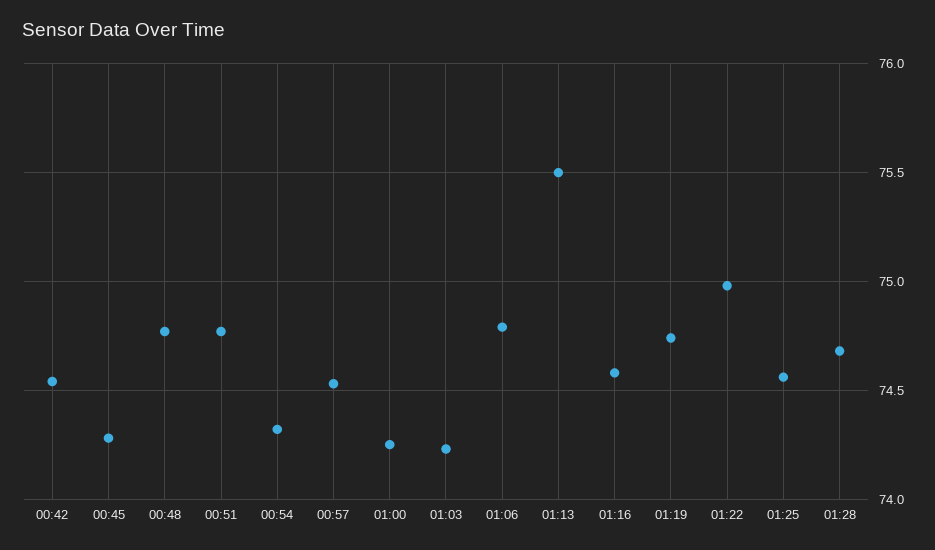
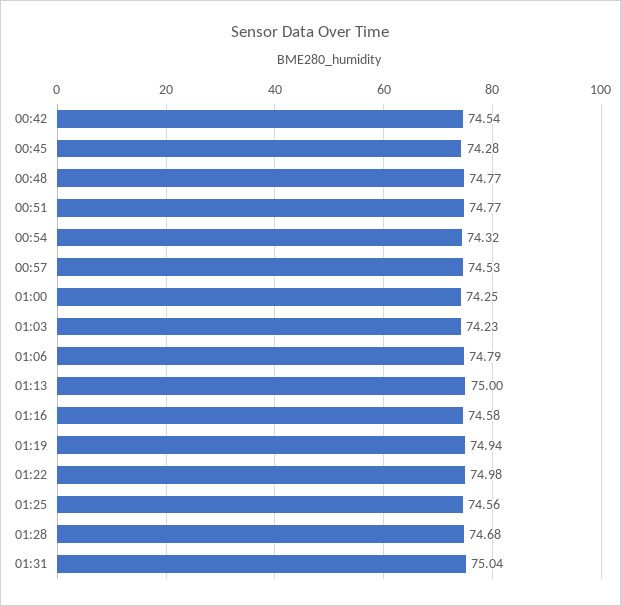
01:13: 75.5 -> 75
01:19: 74.75 -> 74.94
01:31: none -> 75.04

